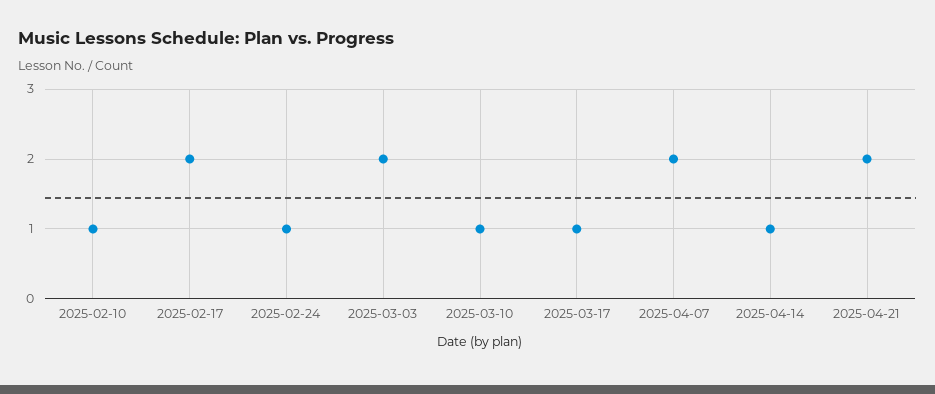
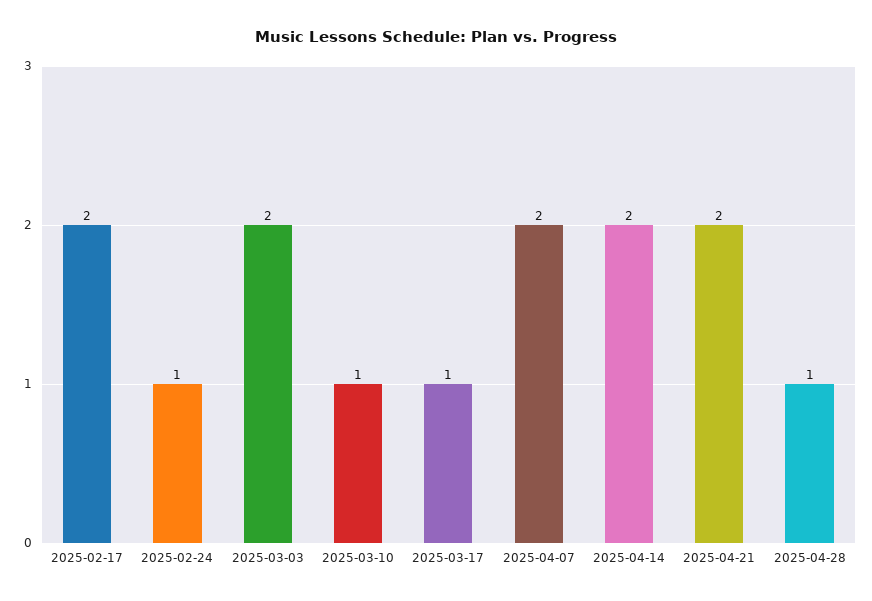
2025-02-10: 1 -> none
2025-04-14: 1 -> 2
2025-04-28: none -> 1

